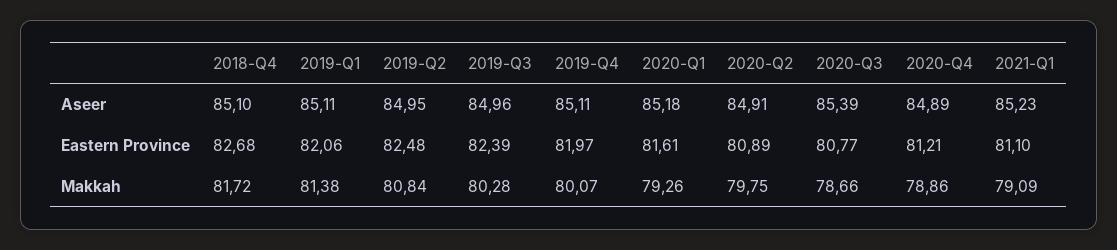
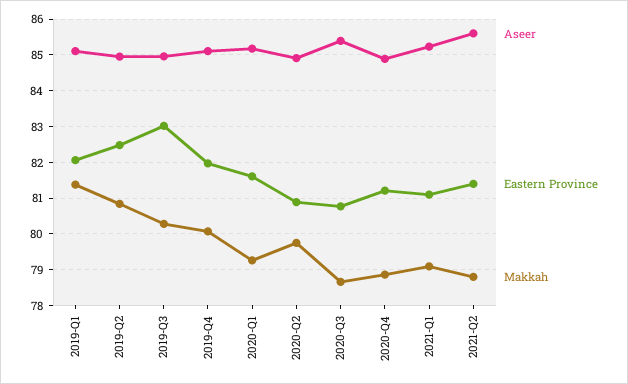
Aseer, 2018-Q4: 85.1 -> none
Eastern Province, 2018-Q4: 82.68 -> none
Eastern Province, 2019-Q3: 82.39 -> 83
Makkah, 2018-Q4: 81.72 -> none
Aseer, 2021-Q2: none -> 85.6
Eastern Province, 2021-Q2: none -> 81.4
Makkah, 2021-Q2: none -> 78.8

